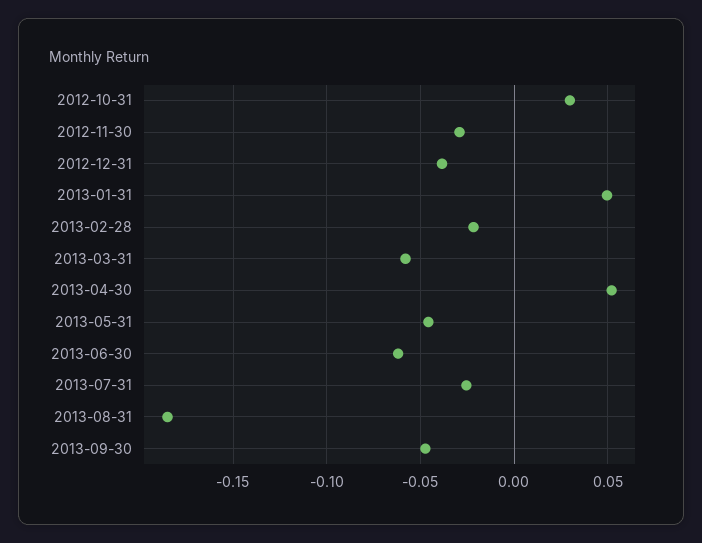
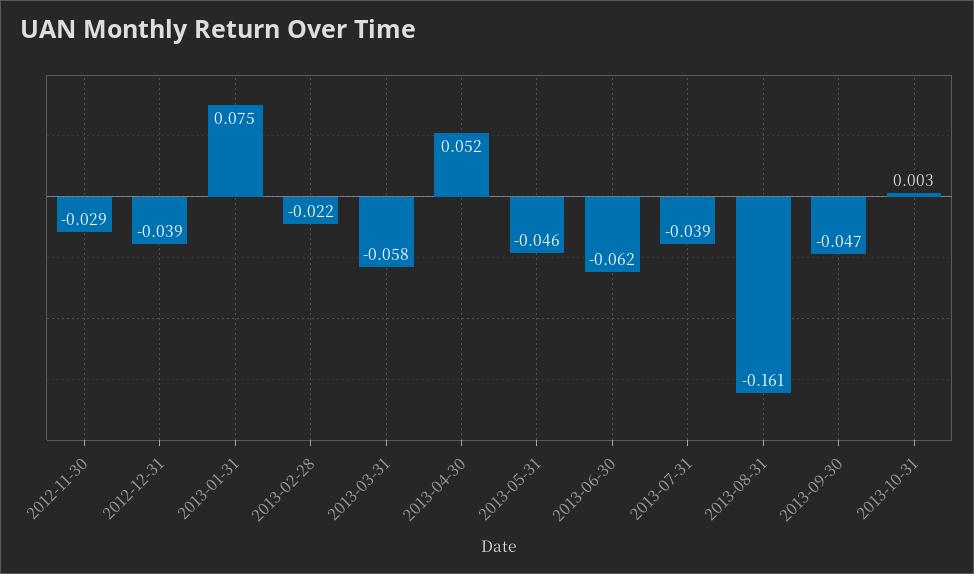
2012-10-31: 0.03 -> none
2013-01-31: 0.05 -> 0.075
2013-07-31: -0.025 -> -0.039
2013-08-31: -0.185 -> -0.161
2013-10-31: none -> 0.003

